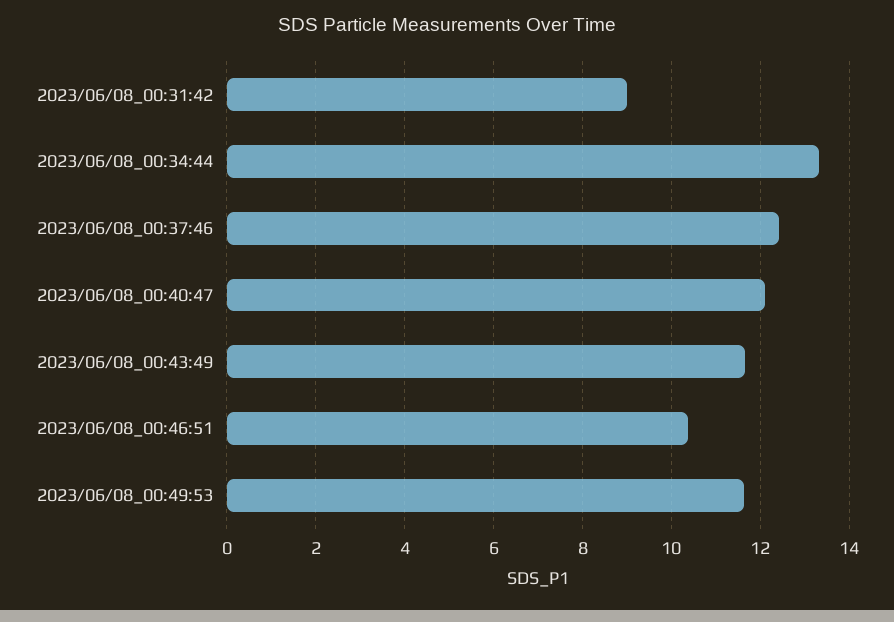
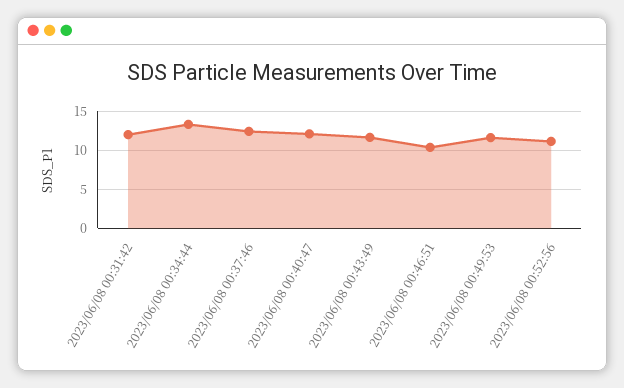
2023/06/08_00:31:42: 9 -> 12
2023/06/08 00:52:56: none -> 11

